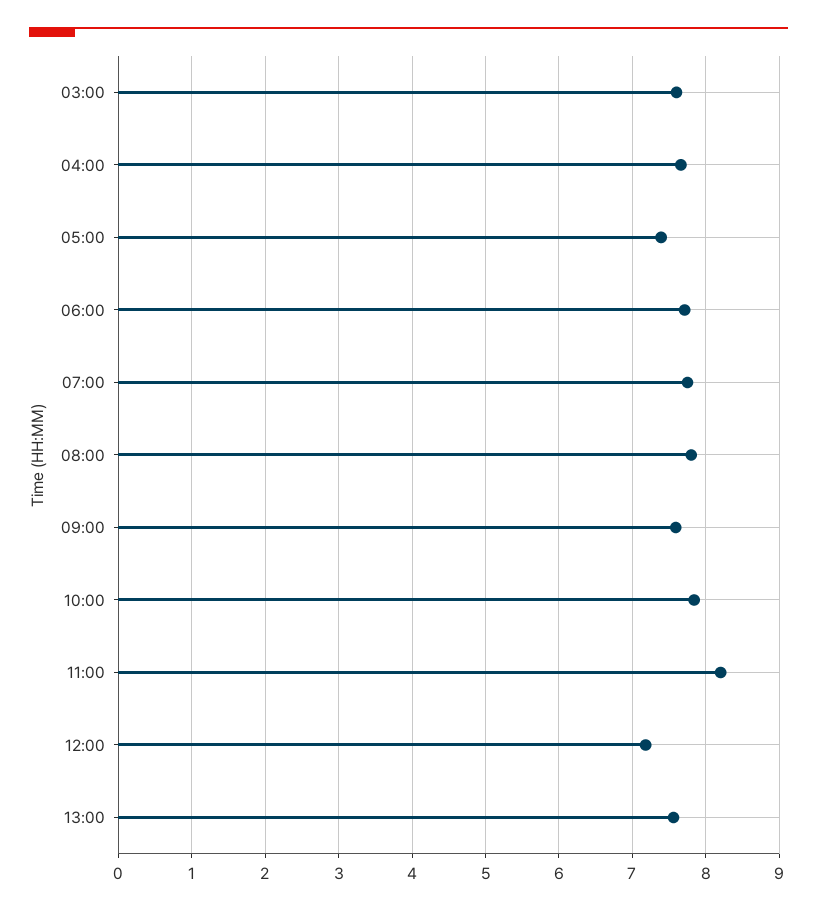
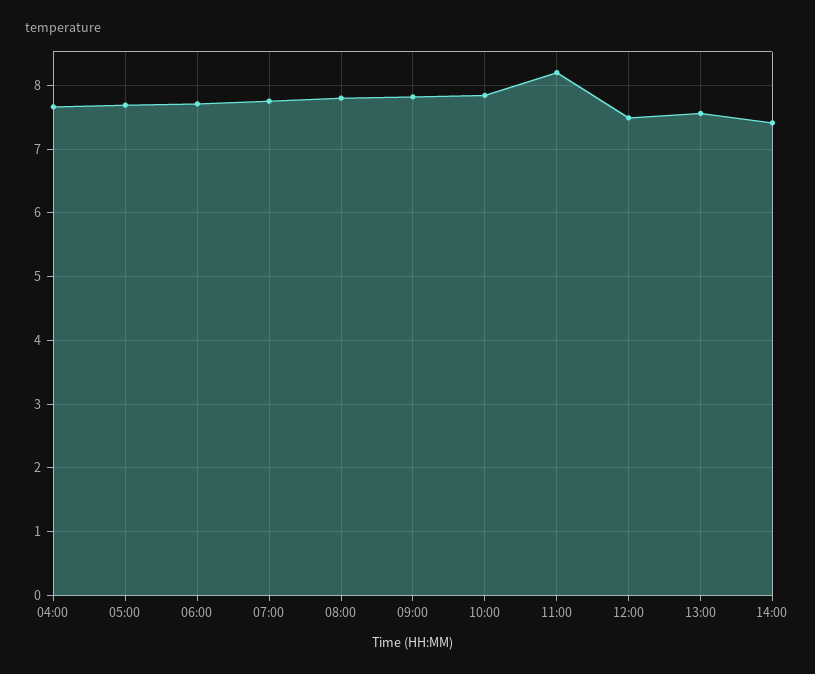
03:00: 7.6 -> none
05:00: 7.4 -> 7.7
09:00: 7.6 -> 7.8
12:00: 7.2 -> 7.5
14:00: none -> 7.4

